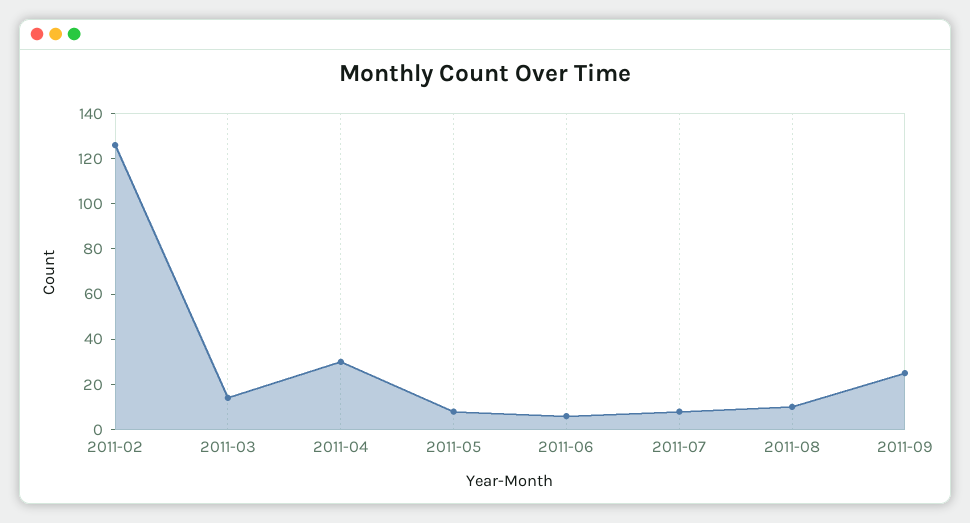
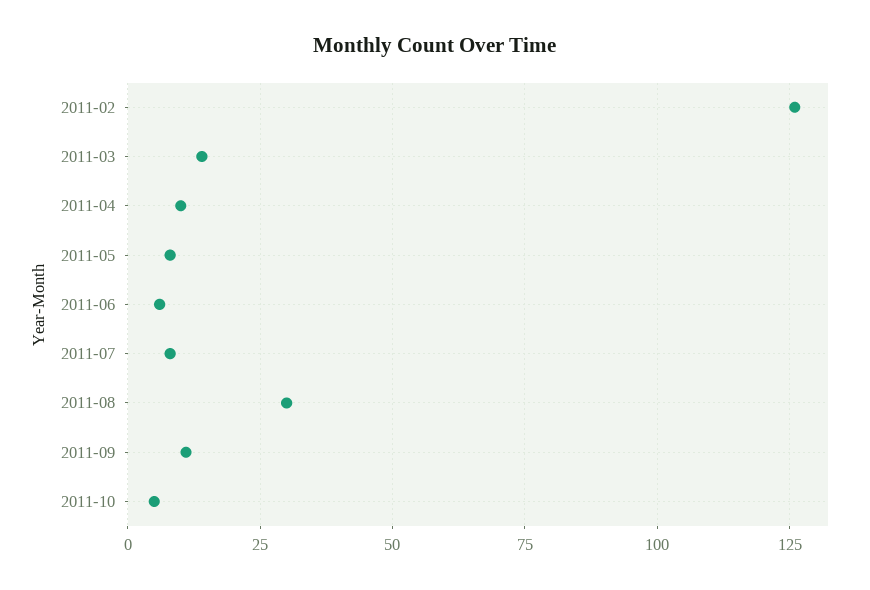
2011-04: 30 -> 10
2011-08: 10 -> 30
2011-09: 25 -> 10
2011-10: none -> 5

